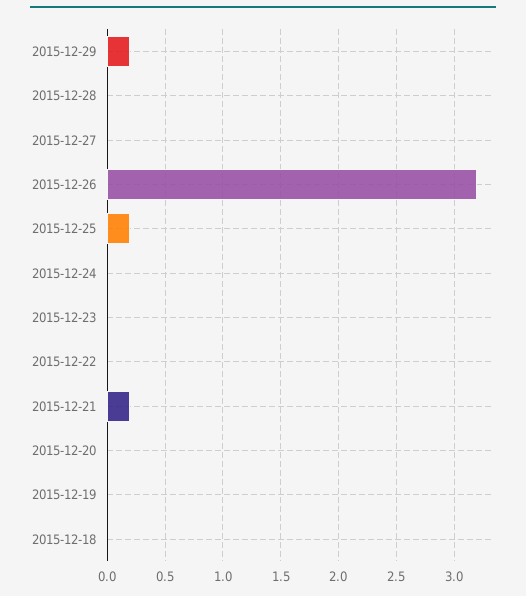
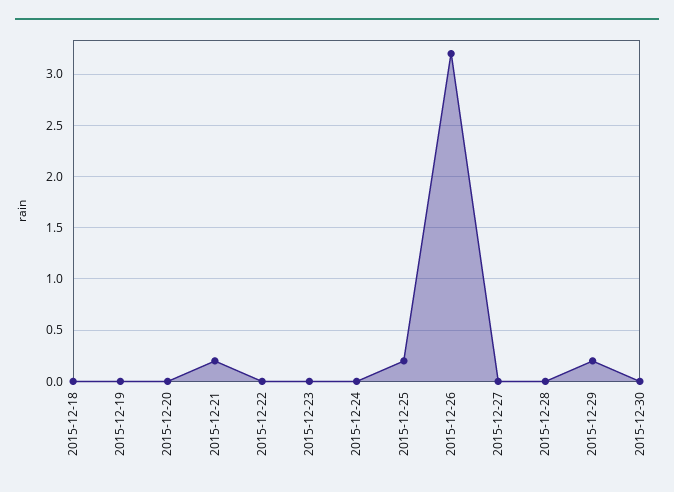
2015-12-30: none -> 0

